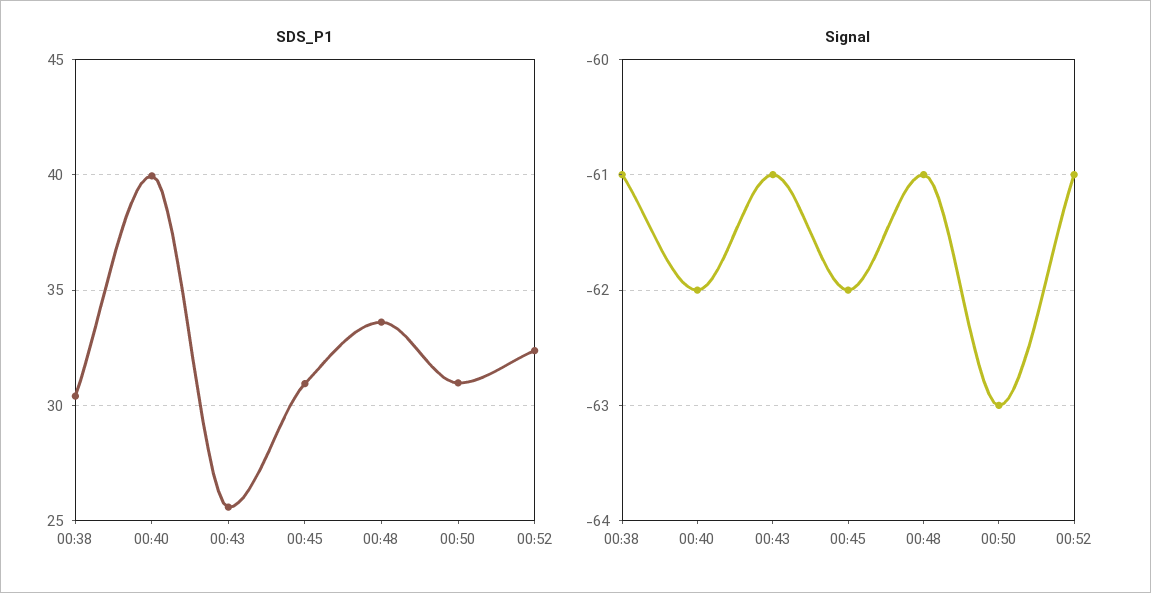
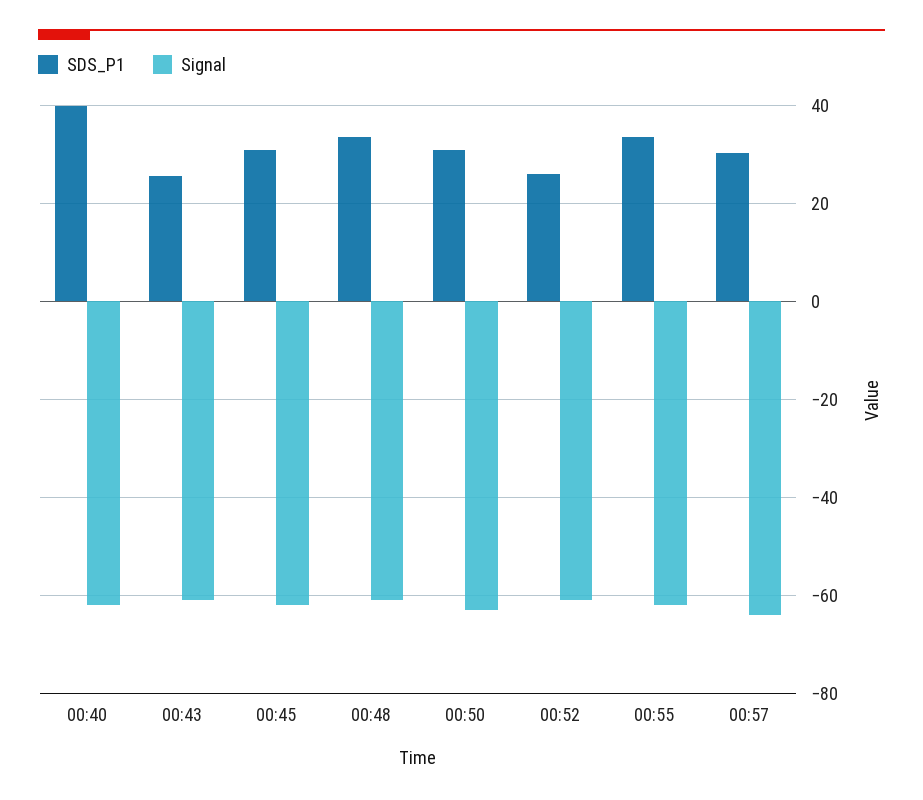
SDS_P1, 00:38: 30.5 -> none
SDS_P1, 00:52: 32.5 -> 26
Signal, 00:38: -61 -> none
SDS_P1, 00:55: none -> 34
Signal, 00:55: none -> -62
SDS_P1, 00:57: none -> 30
Signal, 00:57: none -> -64

